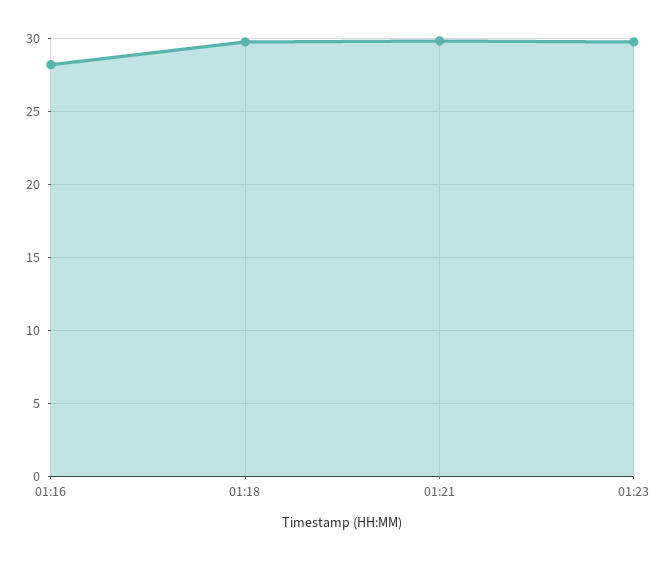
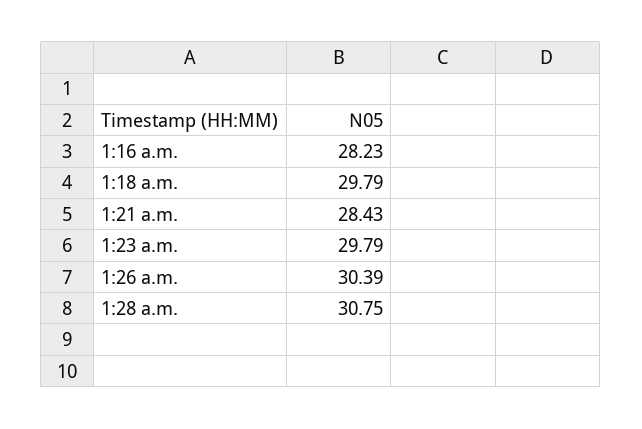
01:21: 30 -> 28.43
1:26 a.m.: none -> 30.39
1:28 a.m.: none -> 30.75

